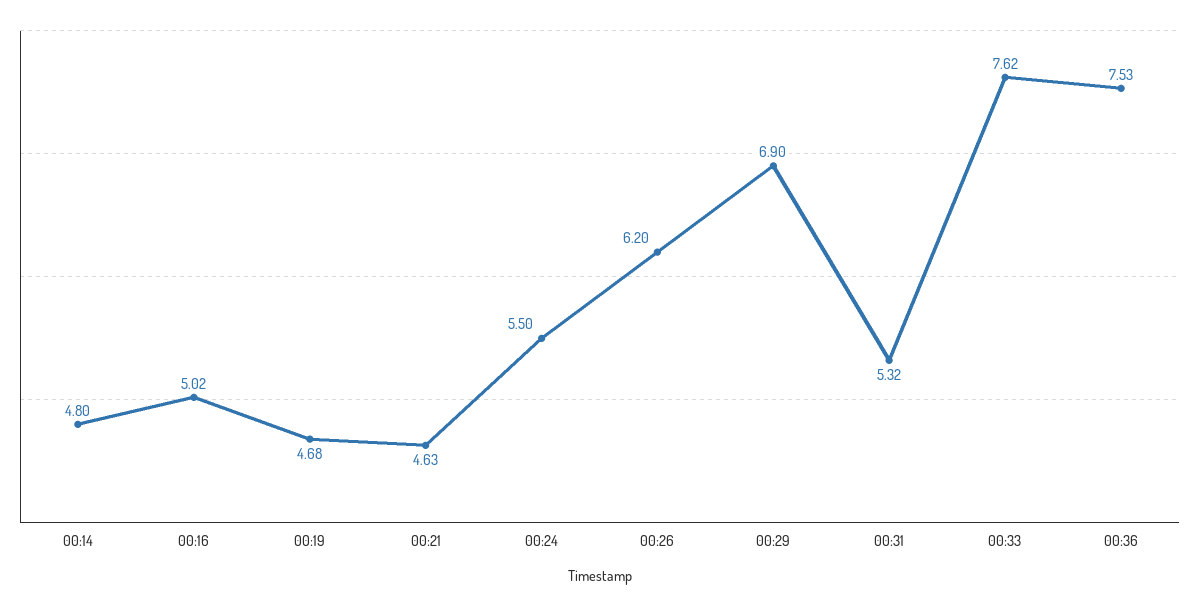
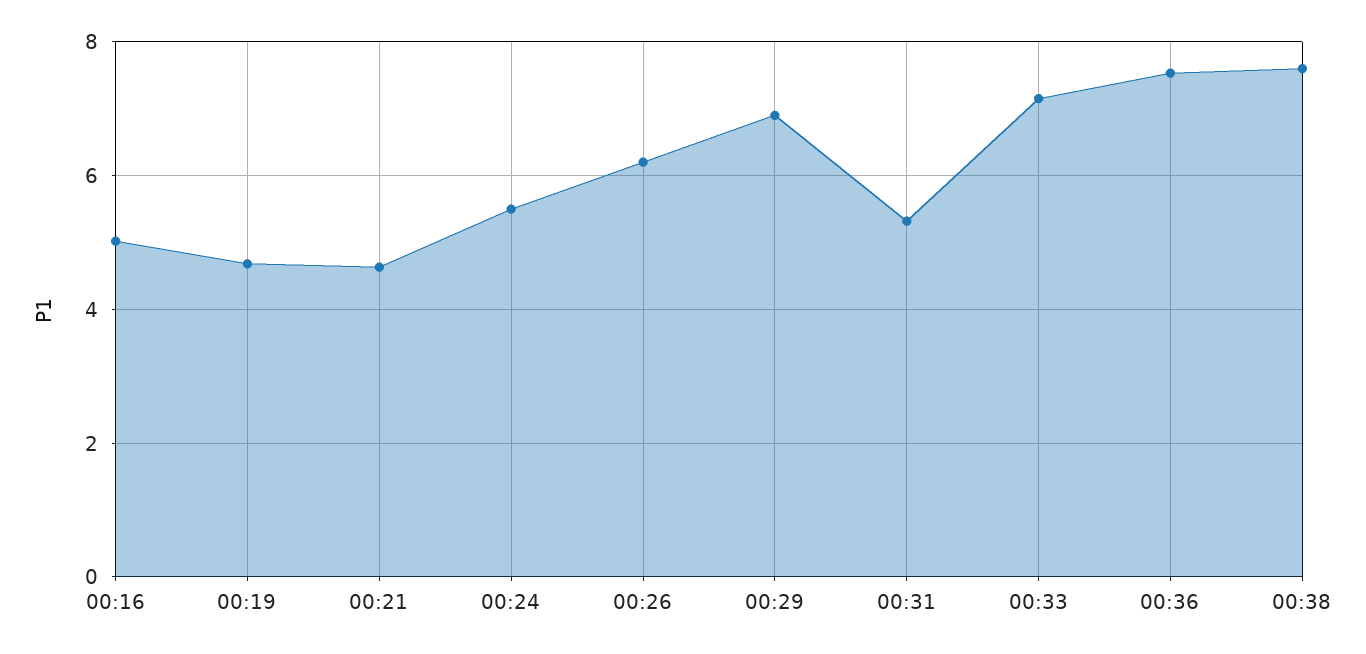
00:14: 4.8 -> none
00:33: 7.62 -> 7.2
00:38: none -> 7.6

